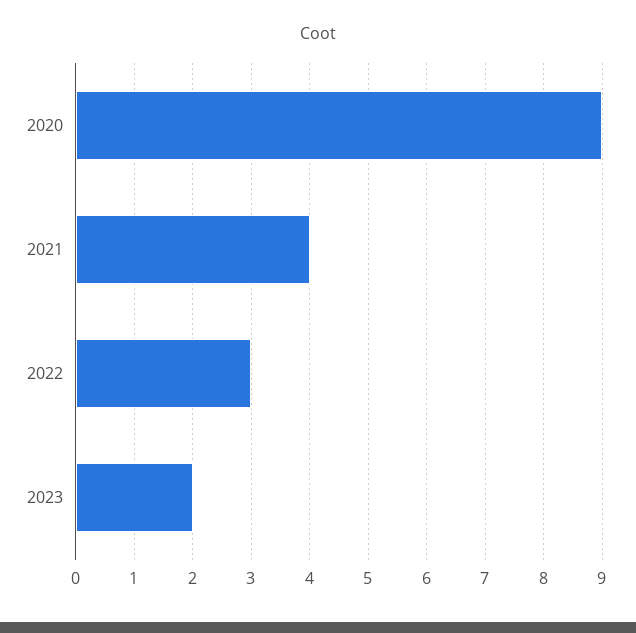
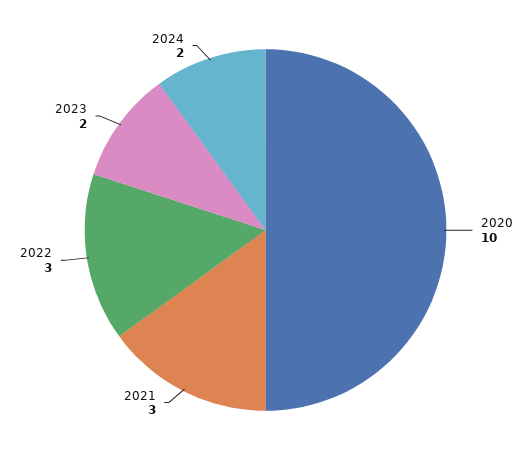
2020: 9 -> 10
2021: 4 -> 3
2024: none -> 2

